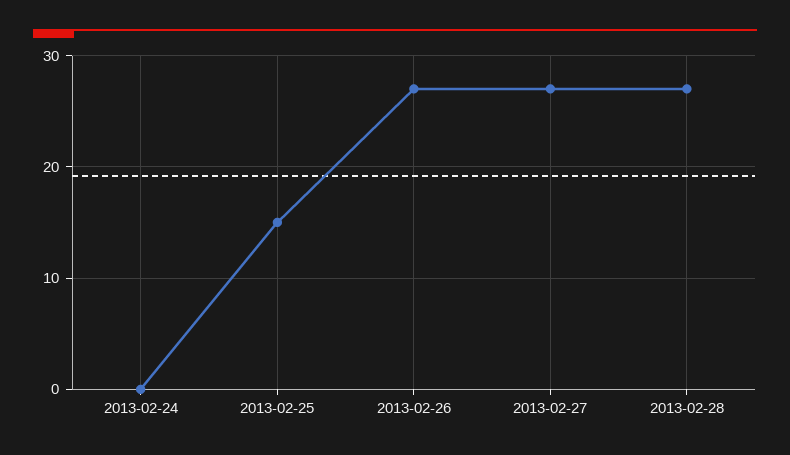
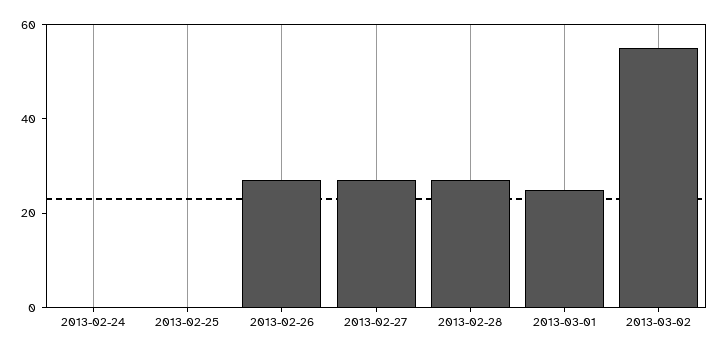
2013-02-25: 15 -> 0
2013-03-01: none -> 25
2013-03-02: none -> 55

